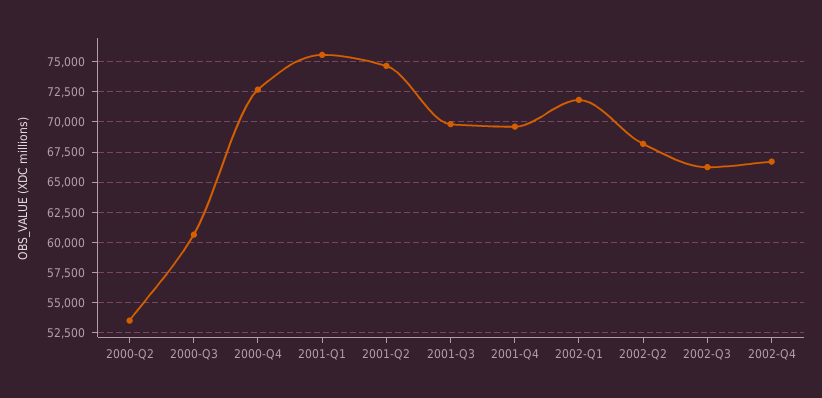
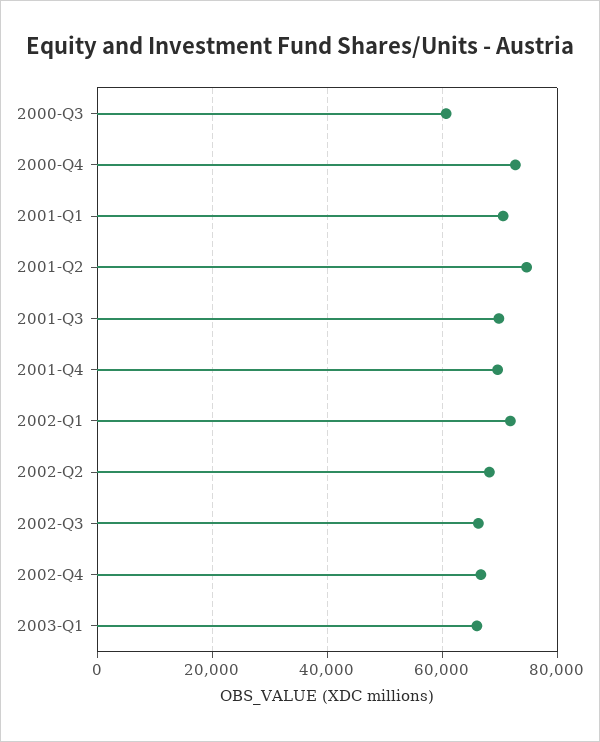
2000-Q2: 53500 -> none
2001-Q1: 75500 -> 70000
2003-Q1: none -> 66000

